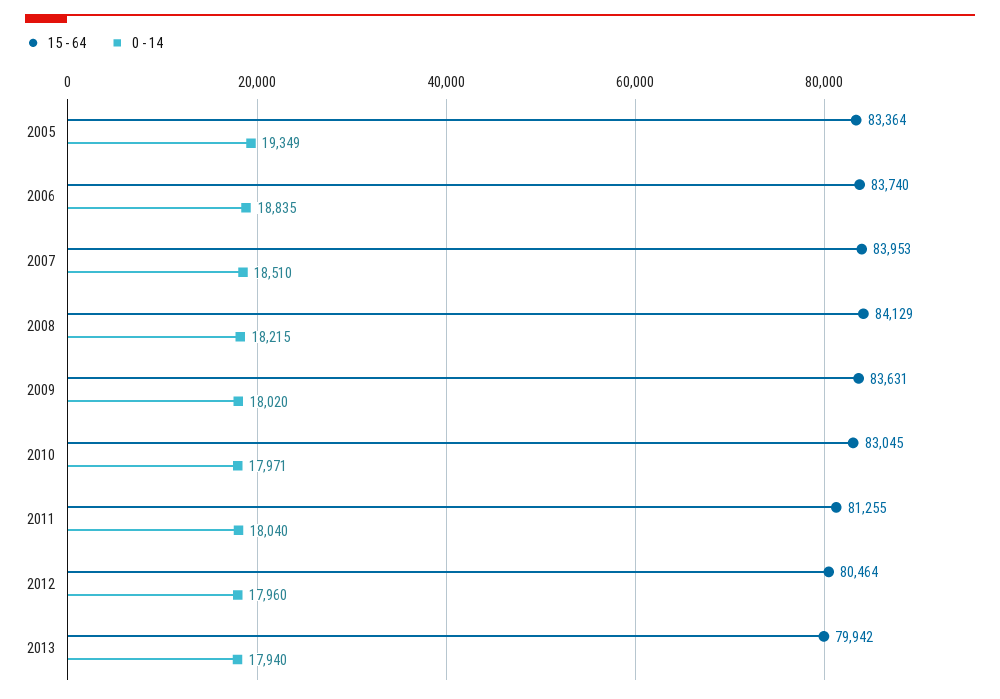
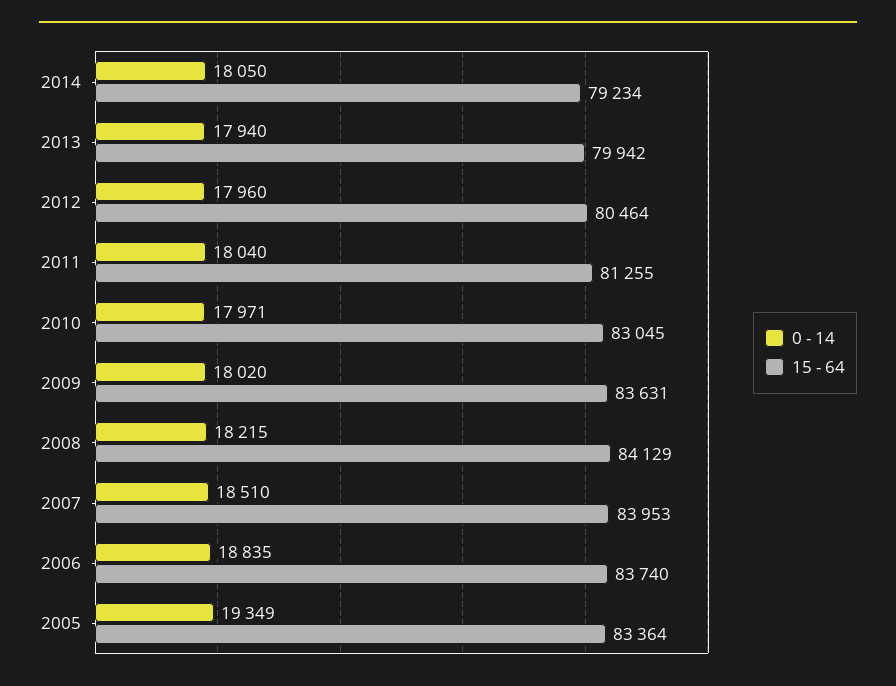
0 - 14, 2014: none -> 18050
15 - 64, 2014: none -> 79234

